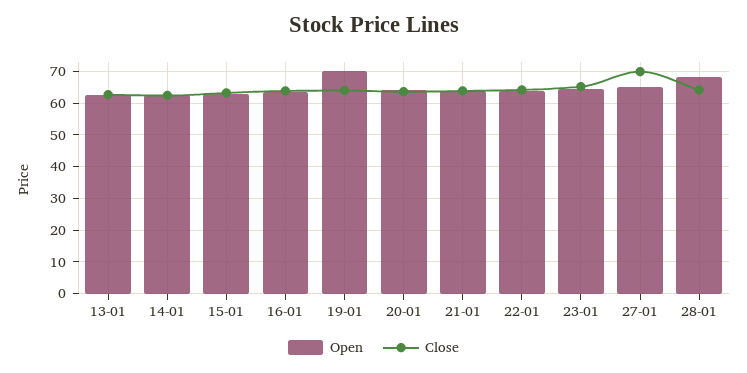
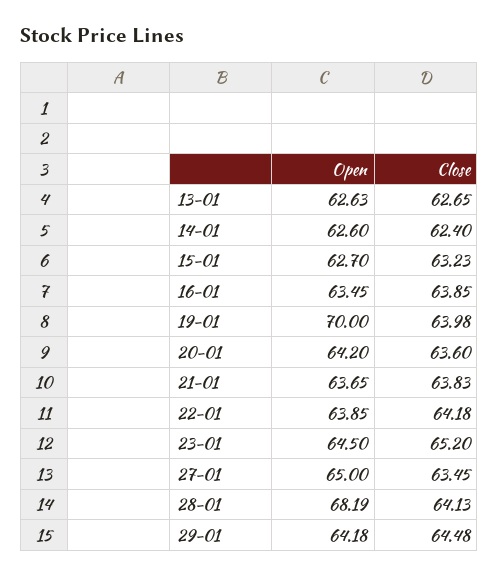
Close, 27-01: 70 -> 63.45
Open, 29-01: none -> 64.18
Close, 29-01: none -> 64.48

